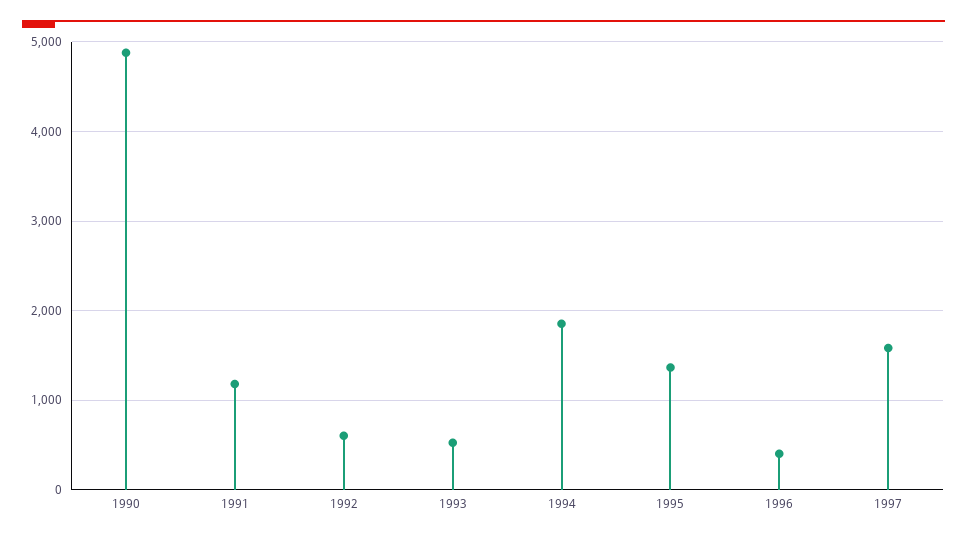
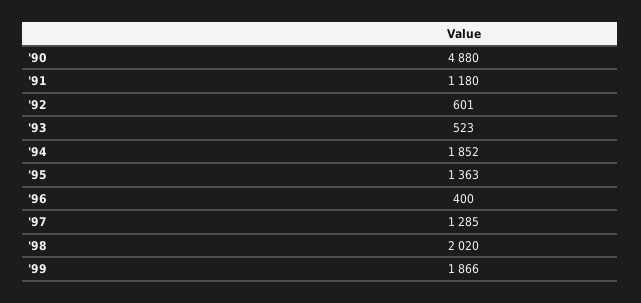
1997: 1600 -> 1285
'98: none -> 2020
'99: none -> 1866

